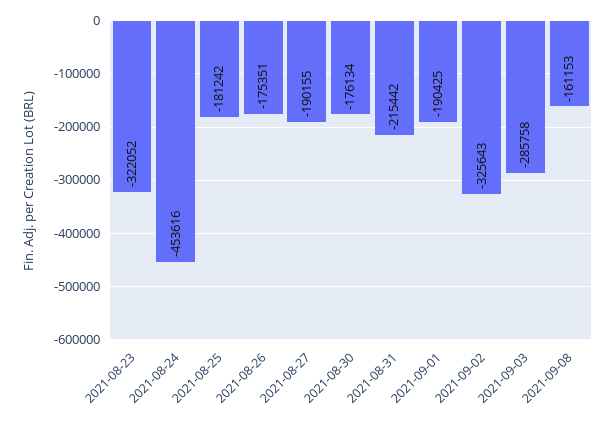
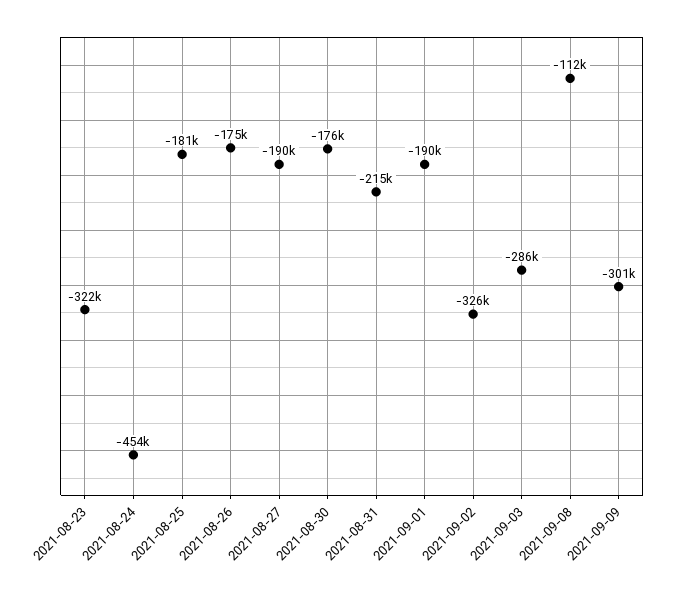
2021-09-08: -161153 -> -112000
2021-09-09: none -> -301000

